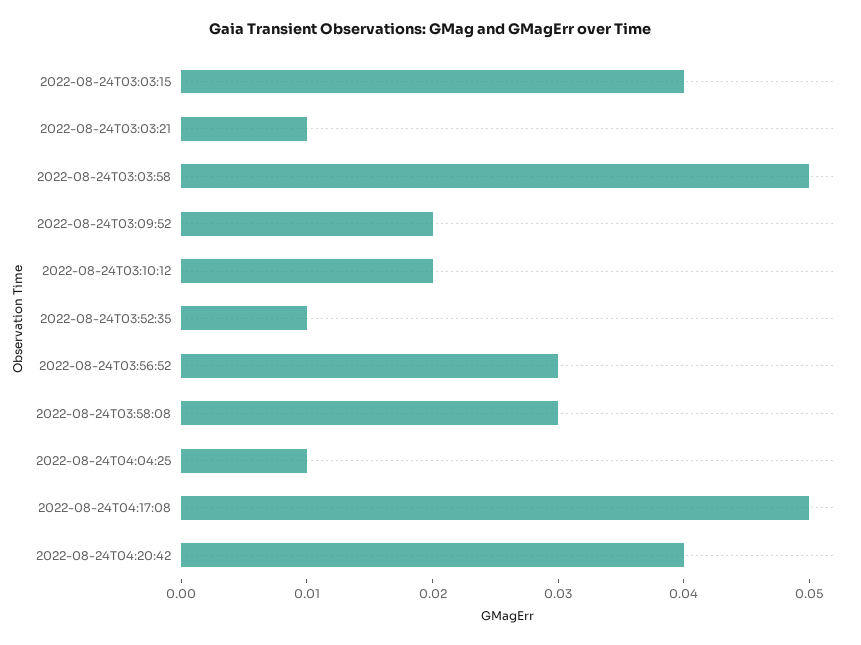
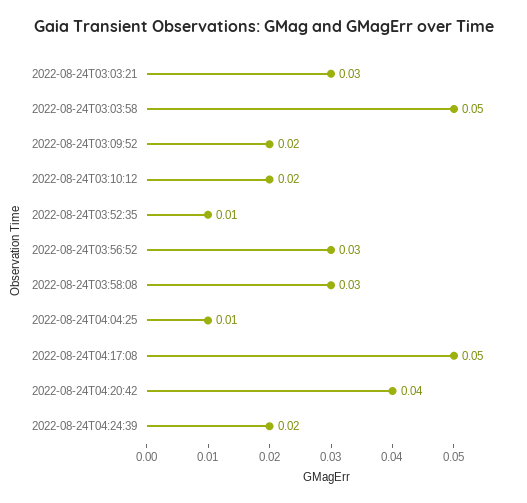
2022-08-24T03:03:15: 0.04 -> none
2022-08-24T03:03:21: 0.01 -> 0.03
2022-08-24T04:24:39: none -> 0.02

